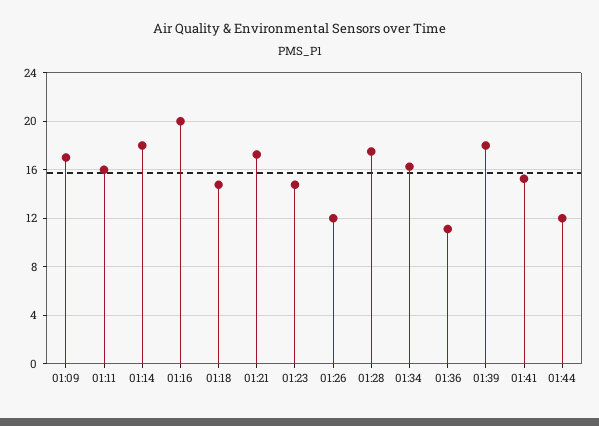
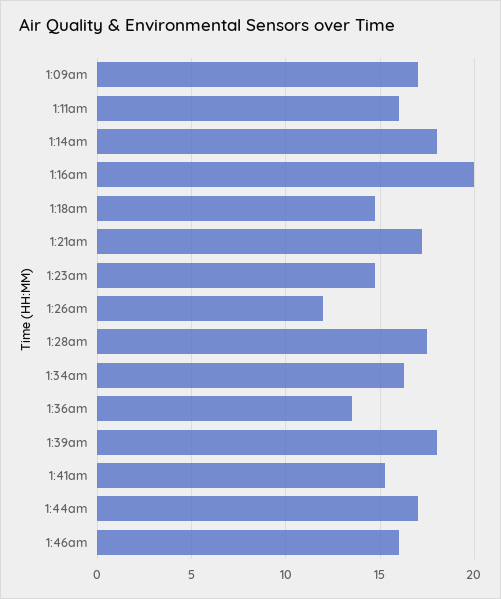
01:36: 11 -> 13.5
01:44: 12 -> 17
1:46am: none -> 16

